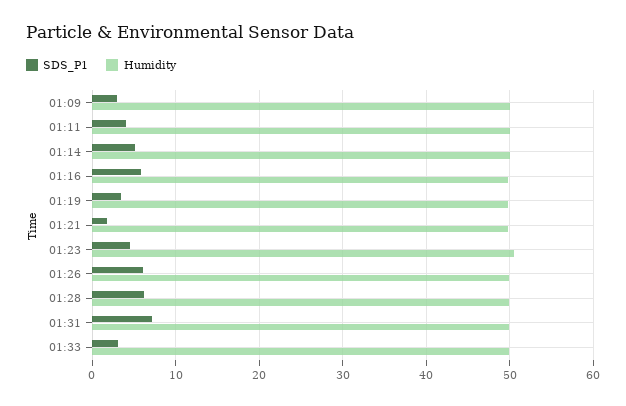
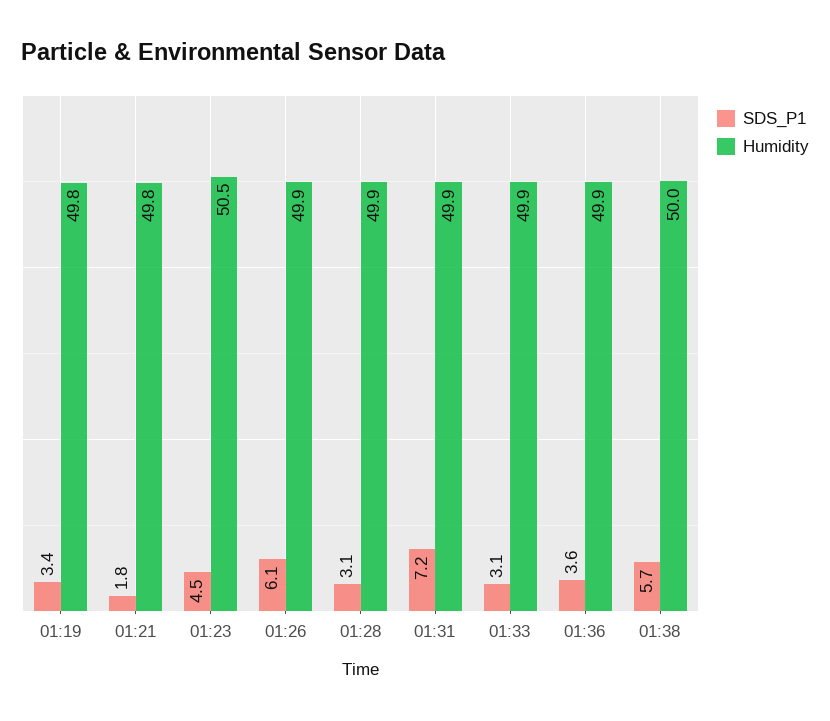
SDS_P1, 01:09: 3 -> none
Humidity, 01:09: 50 -> none
SDS_P1, 01:11: 4 -> none
Humidity, 01:11: 50 -> none
SDS_P1, 01:14: 5 -> none
Humidity, 01:14: 50 -> none
SDS_P1, 01:16: 6 -> none
Humidity, 01:16: 50 -> none
SDS_P1, 01:28: 6 -> 3.1
SDS_P1, 01:36: none -> 3.6
Humidity, 01:36: none -> 49.9
SDS_P1, 01:38: none -> 5.7
Humidity, 01:38: none -> 50

